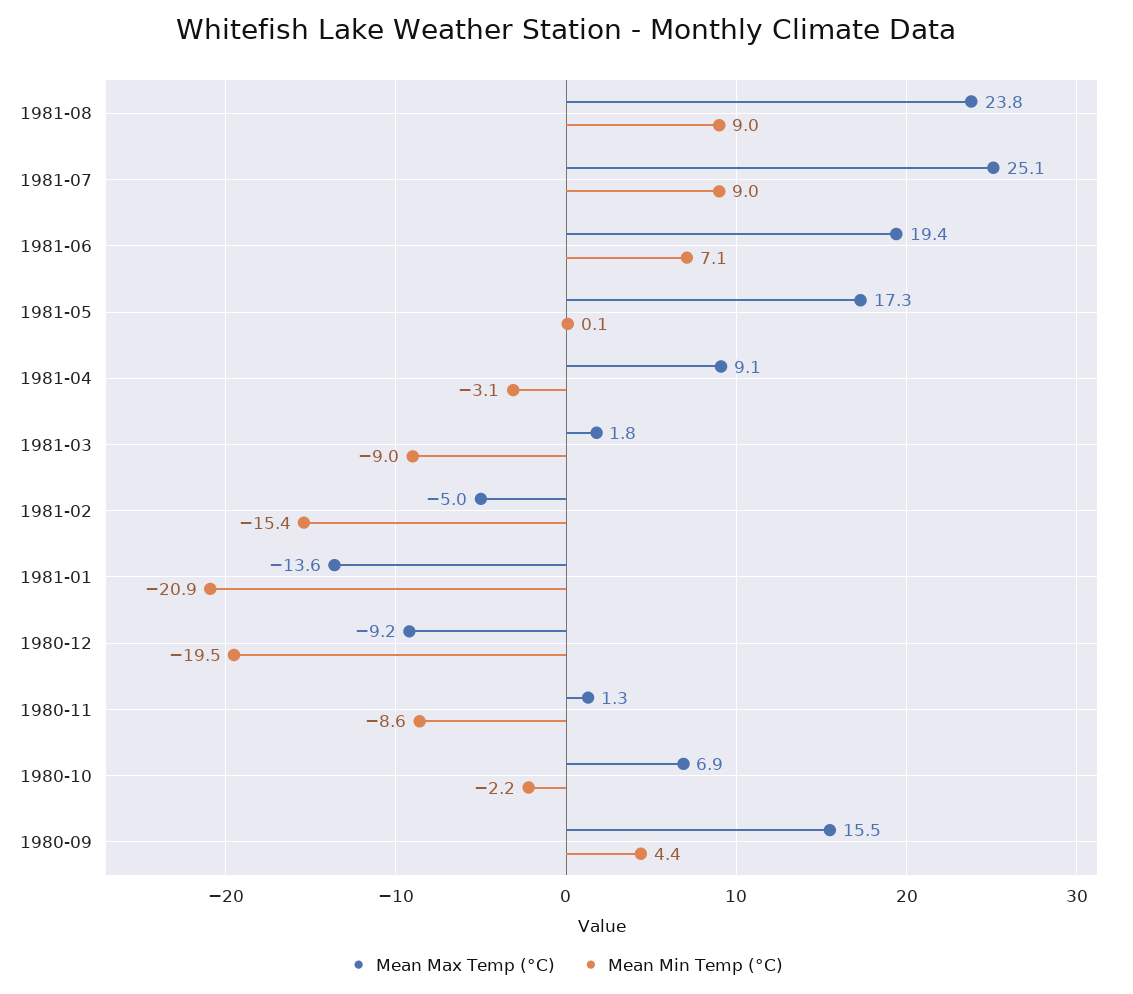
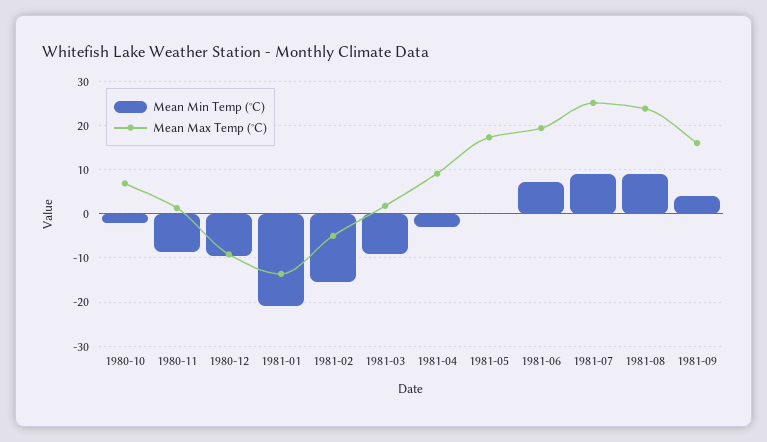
Mean Min Temp (°C), 1980-12: -19.5 -> -10
Mean Max Temp (°C), 1980-09: 15.5 -> none
Mean Min Temp (°C), 1980-09: 4.4 -> none
Mean Min Temp (°C), 1981-09: none -> 4
Mean Max Temp (°C), 1981-09: none -> 16

